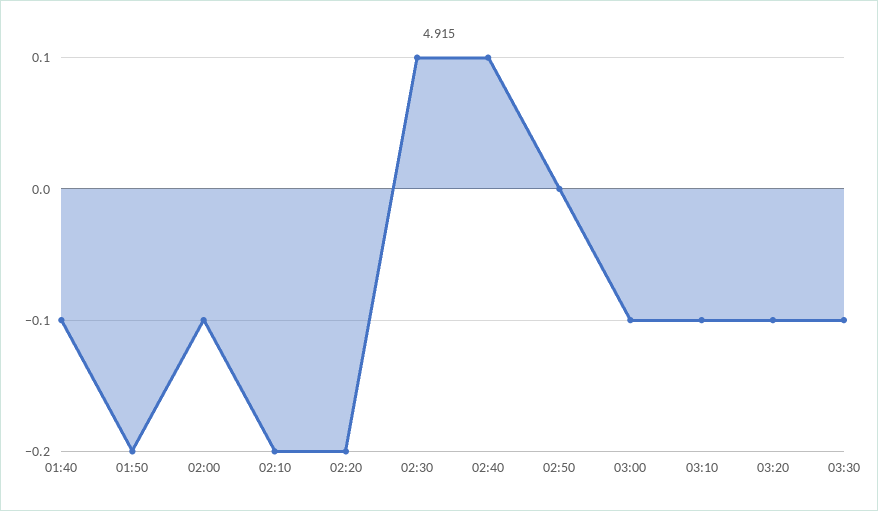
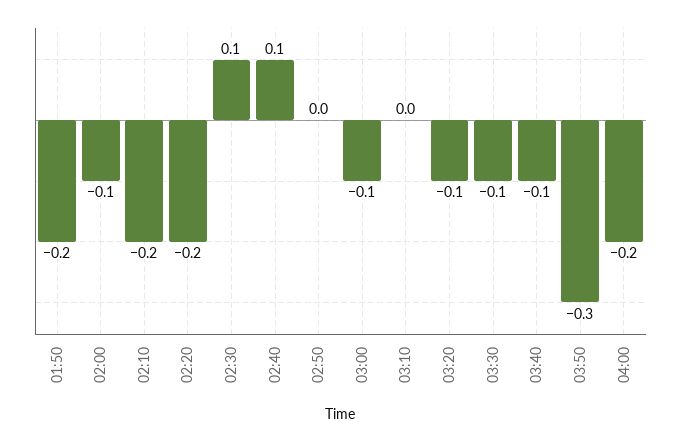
01:40: -0.1 -> none
03:10: -0.1 -> 0
03:40: none -> -0.1
03:50: none -> -0.3
04:00: none -> -0.2

